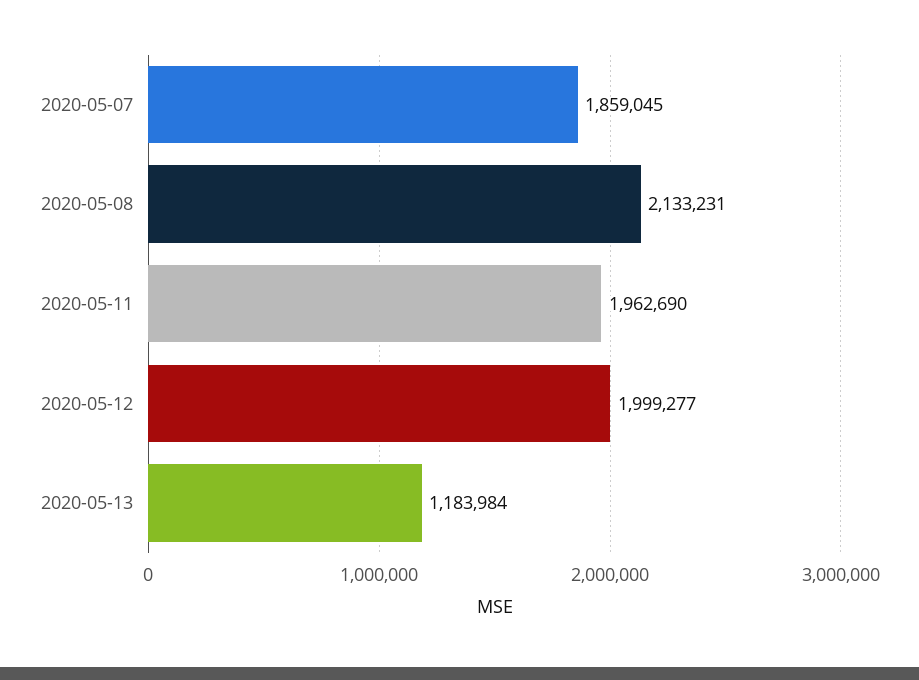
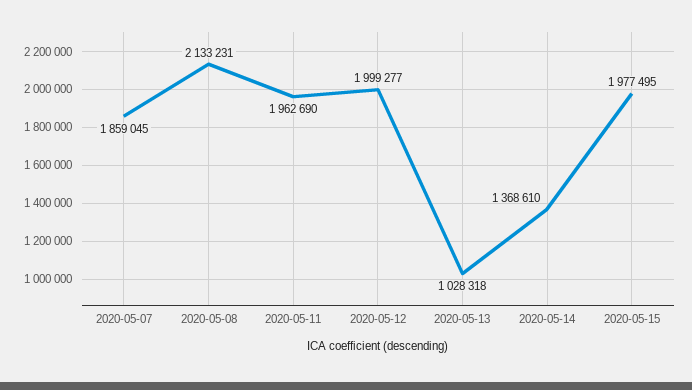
2020-05-13: 1183984 -> 1028318
2020-05-14: none -> 1368610
2020-05-15: none -> 1977495

